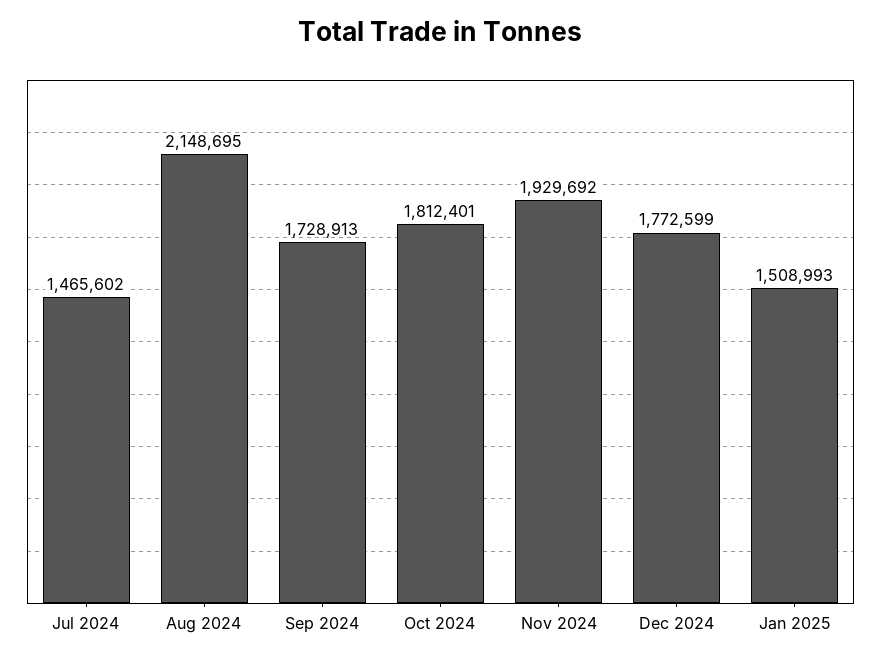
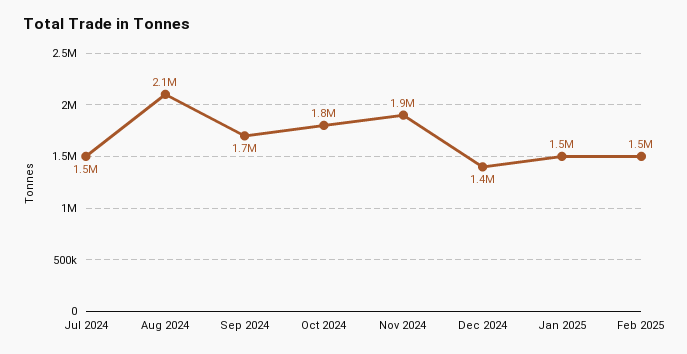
Dec 2024: 1772599 -> 1400000
Feb 2025: none -> 1500000

